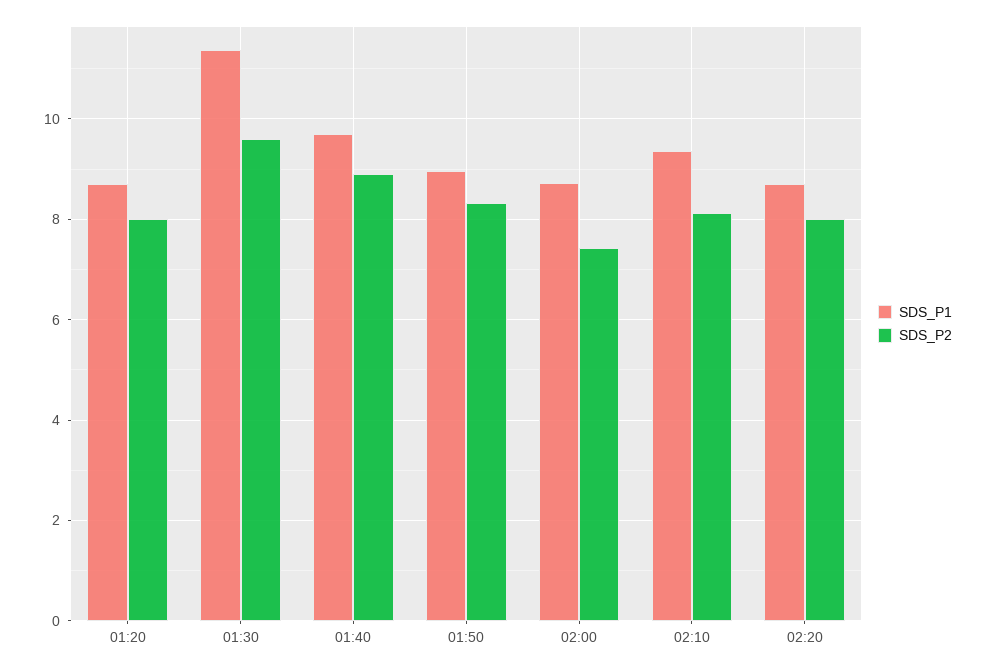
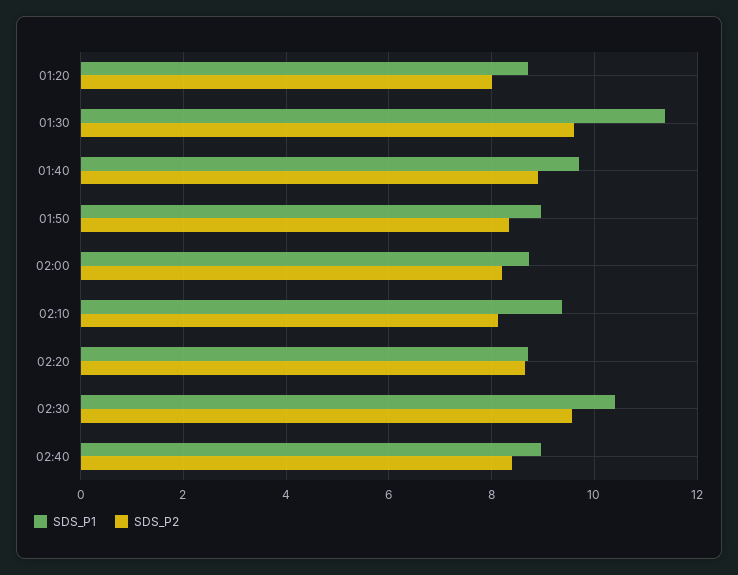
SDS_P2, 02:00: 7.4 -> 8.2
SDS_P2, 02:20: 8 -> 8.6
SDS_P1, 02:30: none -> 10.4
SDS_P2, 02:30: none -> 9.6
SDS_P1, 02:40: none -> 9
SDS_P2, 02:40: none -> 8.4

